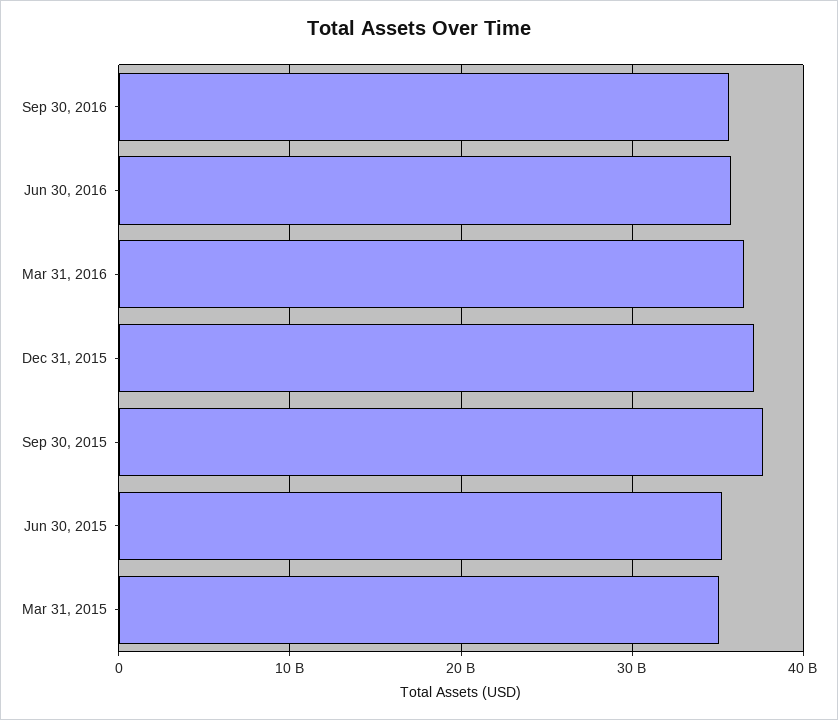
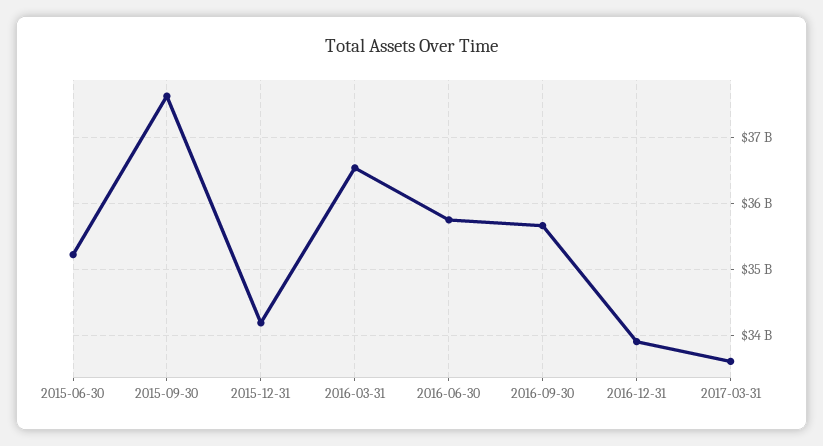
Dec 31, 2015: 37000000000 -> 34200000000
Mar 31, 2015: 35000000000 -> none
2016-12-31: none -> 33900000000
2017-03-31: none -> 33600000000

